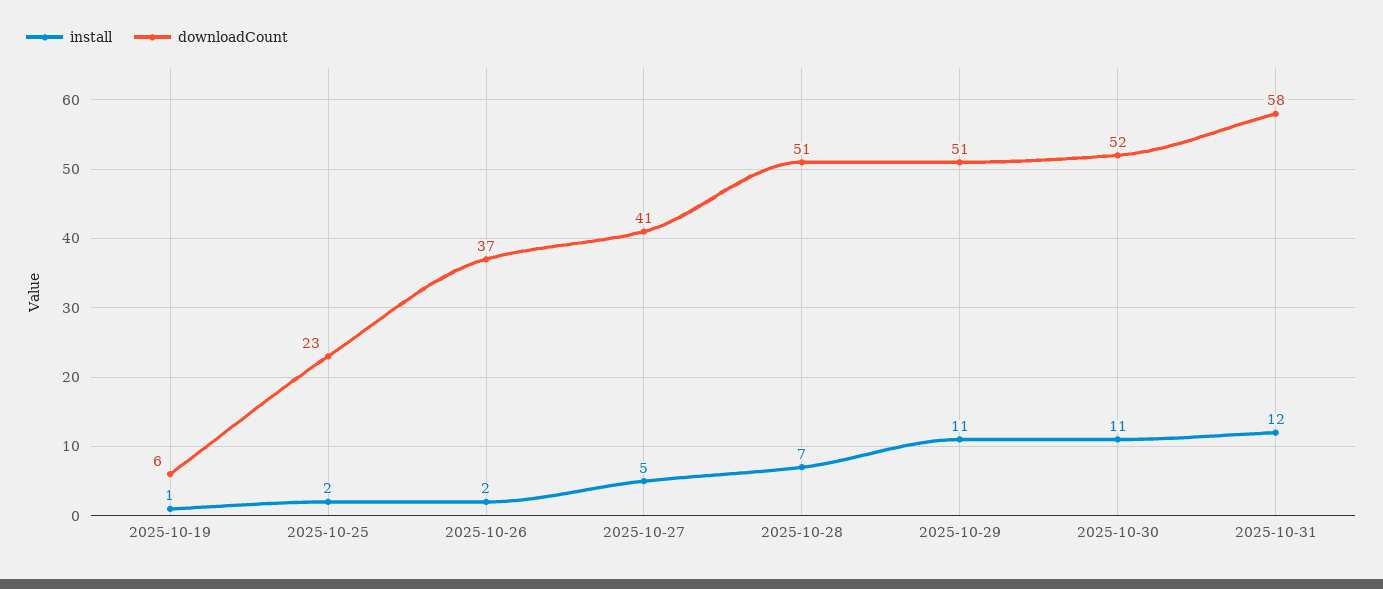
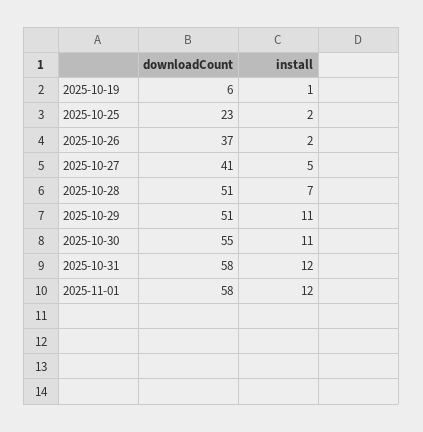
downloadCount, 2025-10-30: 52 -> 55
downloadCount, 2025-11-01: none -> 58
install, 2025-11-01: none -> 12

